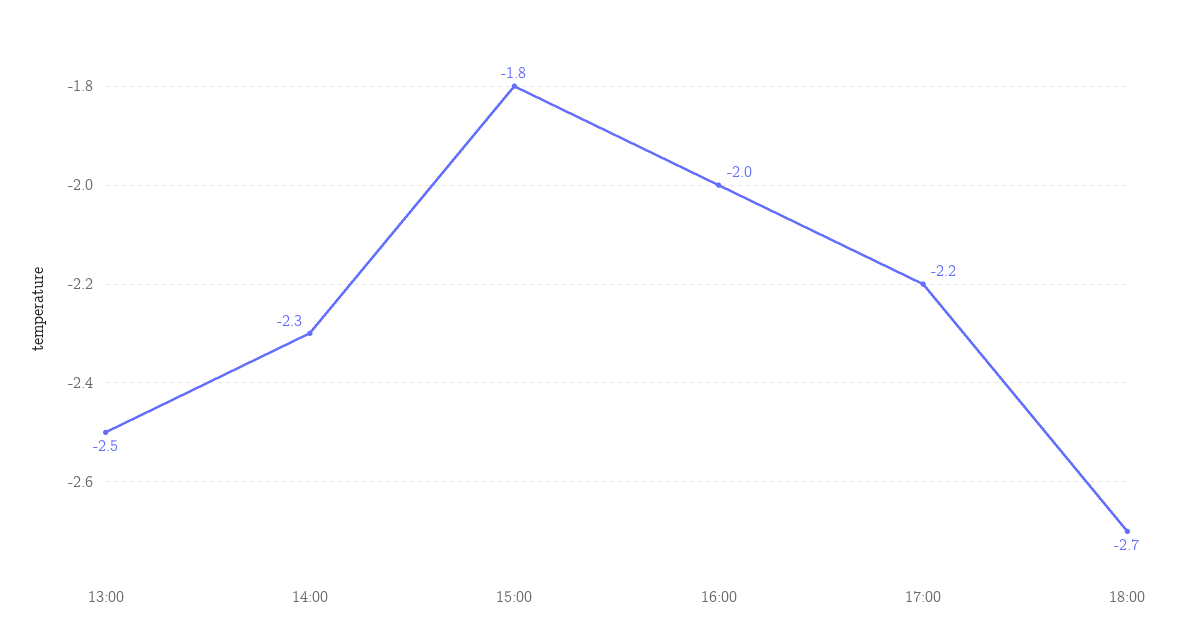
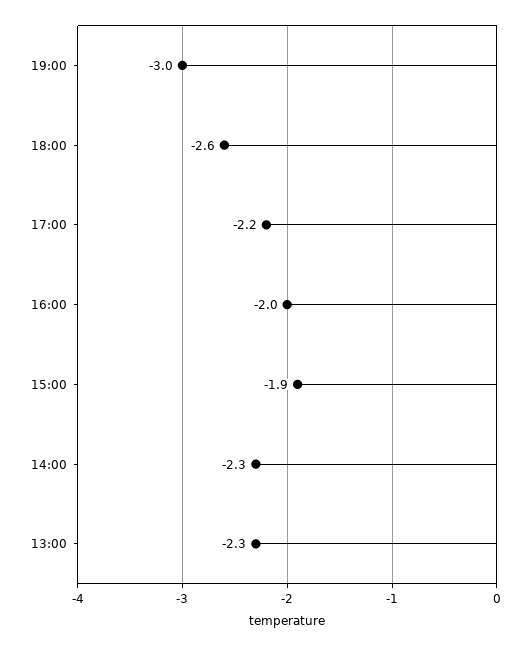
13:00: -2.5 -> -2.3
15:00: -1.8 -> -1.9
18:00: -2.7 -> -2.6
19:00: none -> -3

